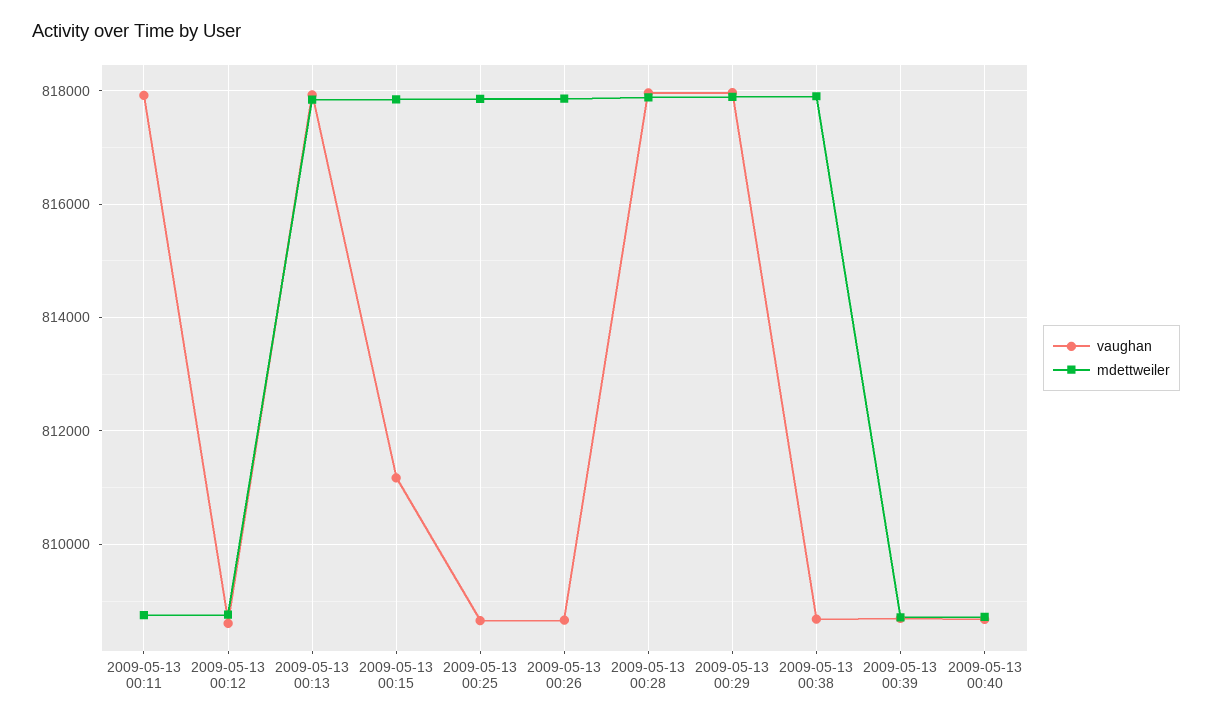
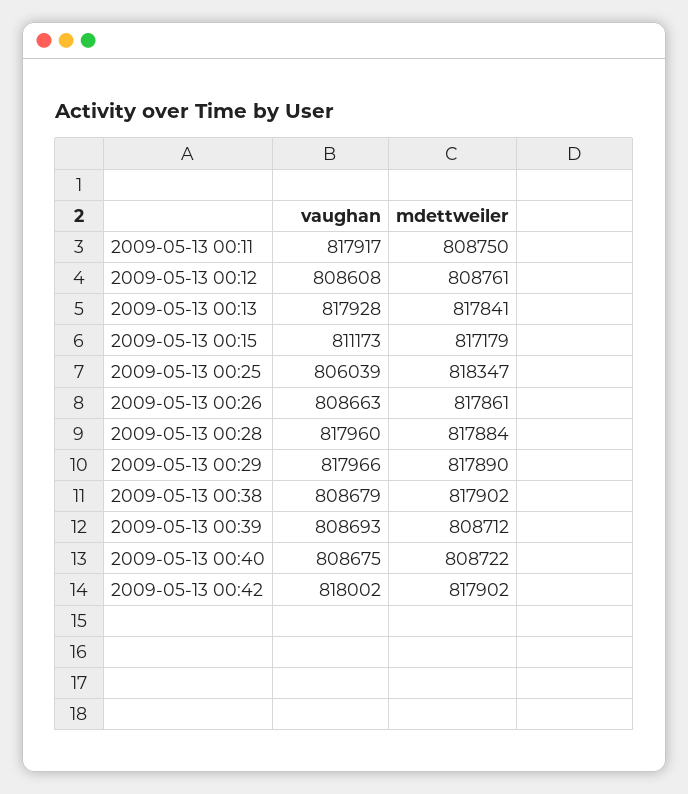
mdettweiler, 2009-05-13 00:15: 817800 -> 817179
vaughan, 2009-05-13 00:25: 808600 -> 806039
mdettweiler, 2009-05-13 00:25: 817800 -> 818347
vaughan, 2009-05-13 00:42: none -> 818002
mdettweiler, 2009-05-13 00:42: none -> 817902

